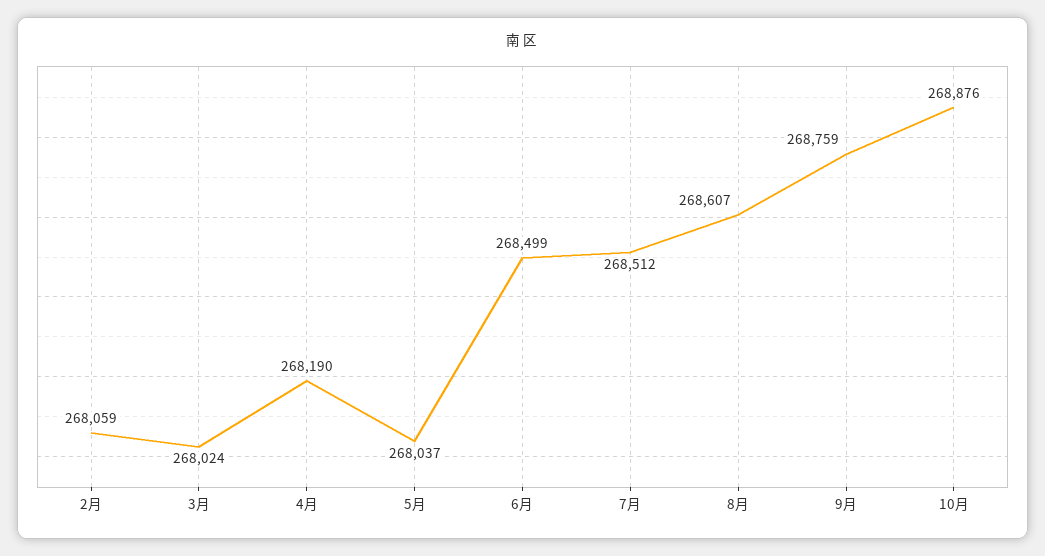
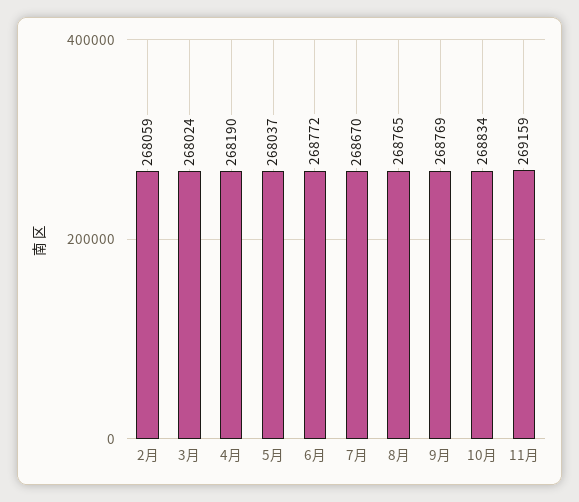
6月: 268499 -> 268772
7月: 268512 -> 268670
8月: 268607 -> 268765
9月: 268759 -> 268769
10月: 268876 -> 268834
11月: none -> 269159

